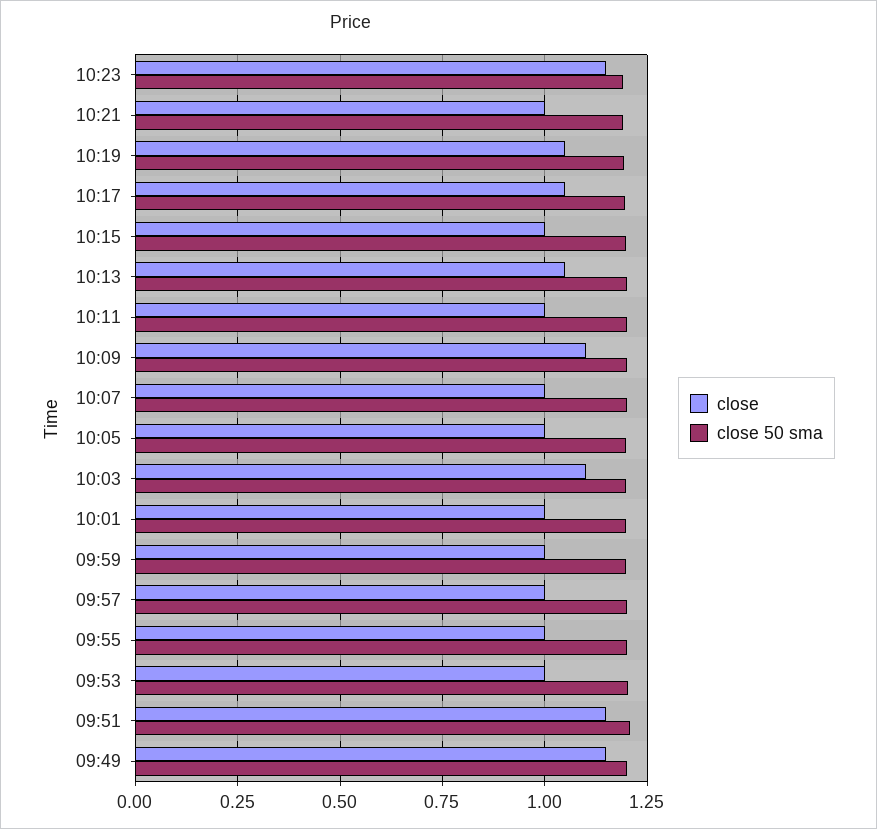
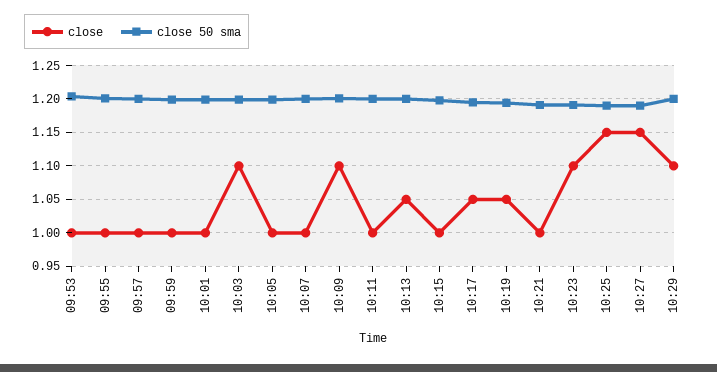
close, 10:23: 1.15 -> 1.1
close, 09:51: 1.15 -> none
close 50 sma, 09:51: 1.2 -> none
close, 09:49: 1.15 -> none
close 50 sma, 09:49: 1.2 -> none
close, 10:25: none -> 1.15
close 50 sma, 10:25: none -> 1.19
close, 10:27: none -> 1.15
close 50 sma, 10:27: none -> 1.19
close, 10:29: none -> 1.1
close 50 sma, 10:29: none -> 1.2

